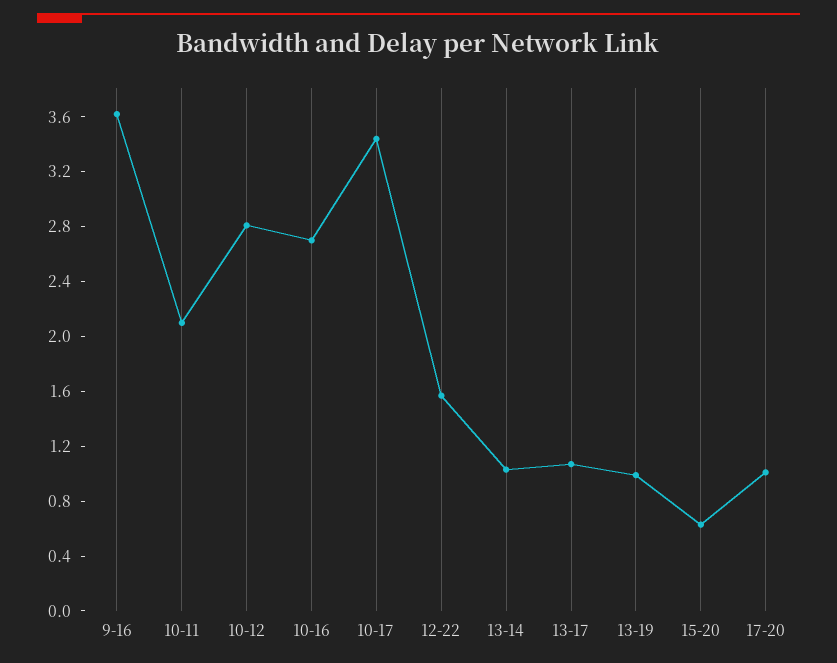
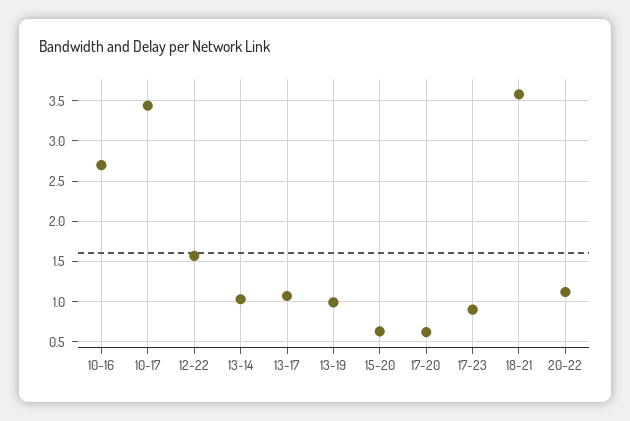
9-16: 3.6 -> none
10-11: 2.1 -> none
10-12: 2.8 -> none
17-20: 1 -> 0.6
17-23: none -> 0.9
18-21: none -> 3.6
20-22: none -> 1.1

